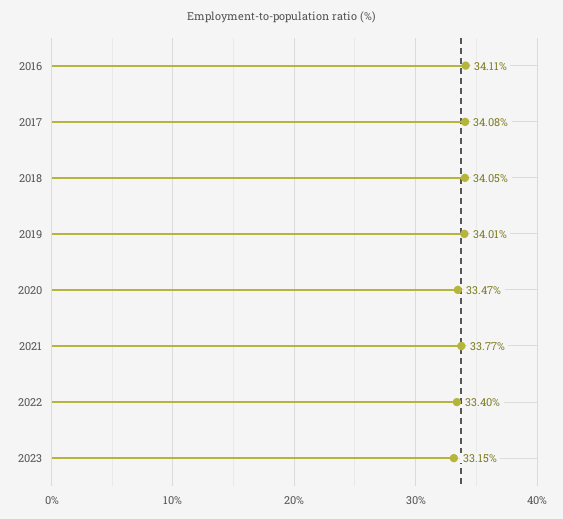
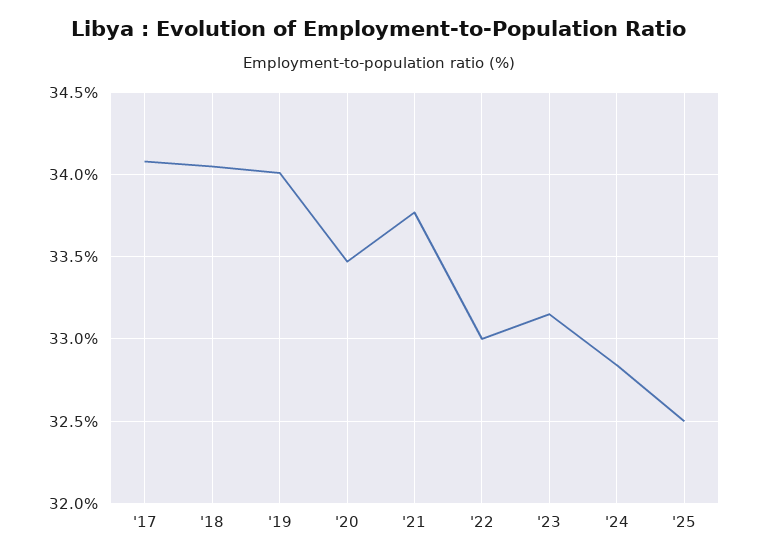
2016: 34.11 -> none
2022: 33.4 -> 33
'24: none -> 32.85
'25: none -> 32.5

